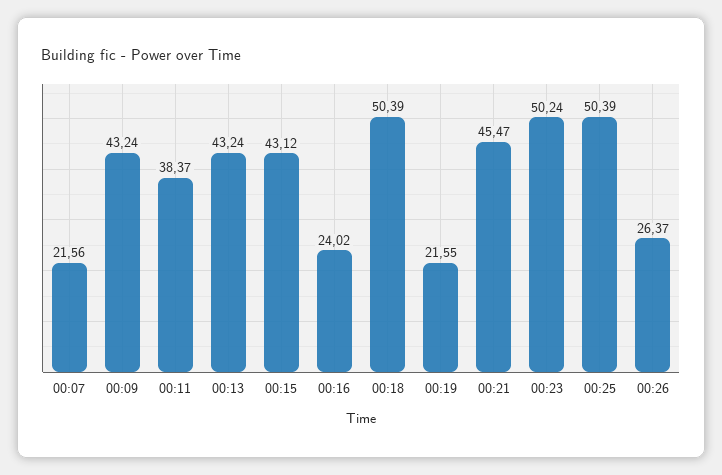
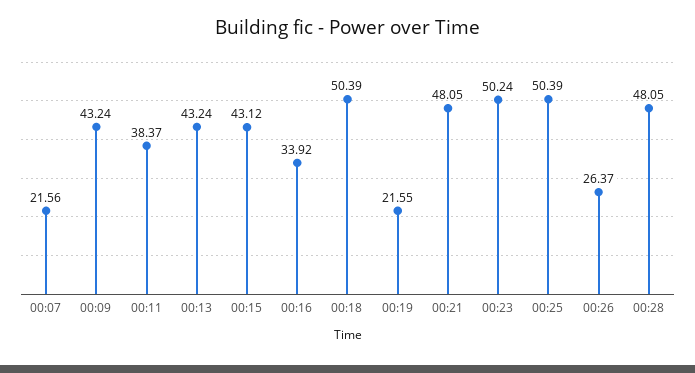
00:16: 24.02 -> 33.92
00:21: 45.47 -> 48.05
00:28: none -> 48.05

